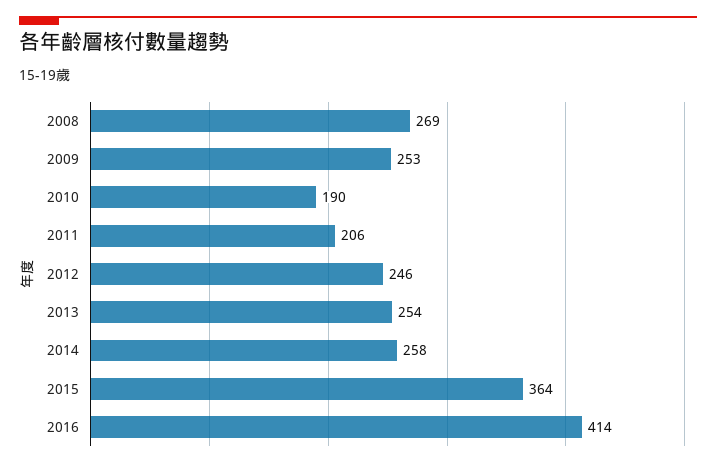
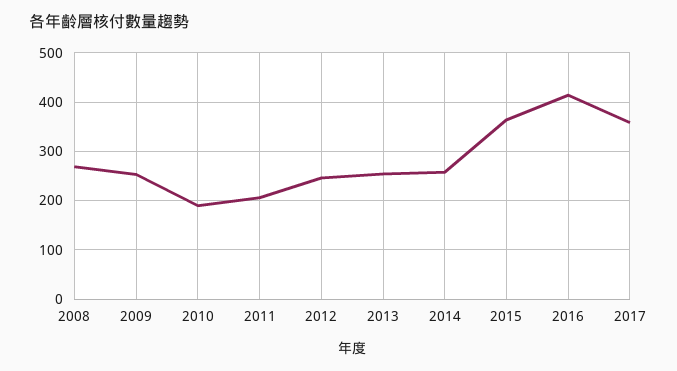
2017: none -> 360

